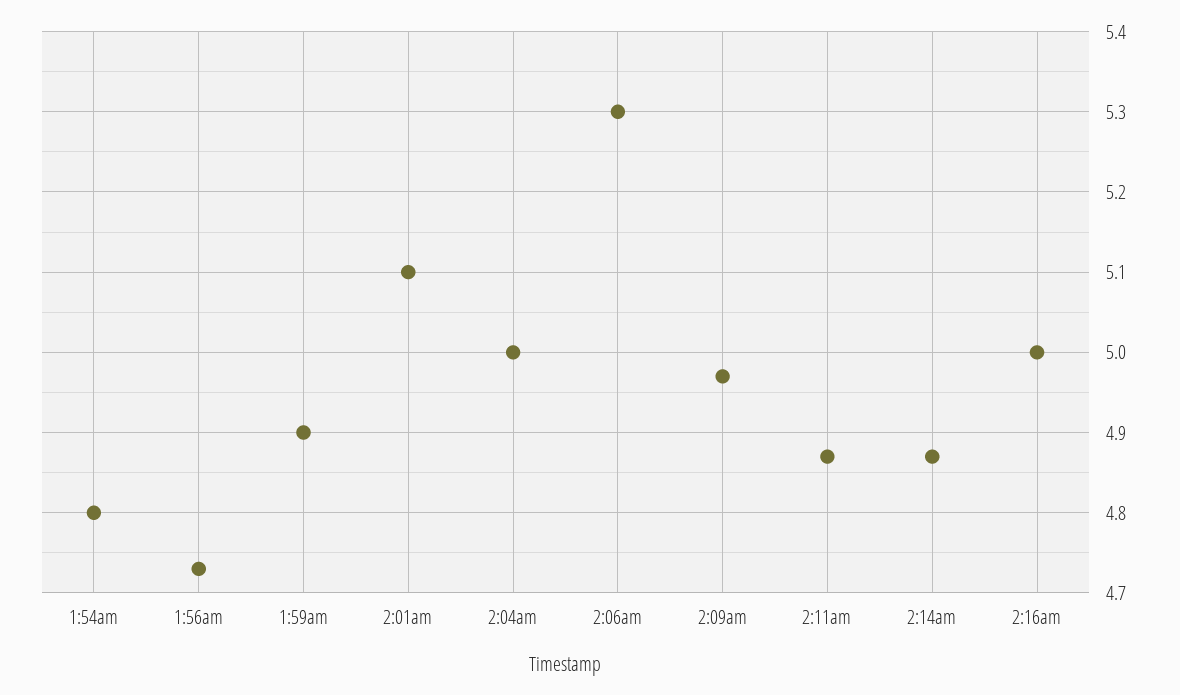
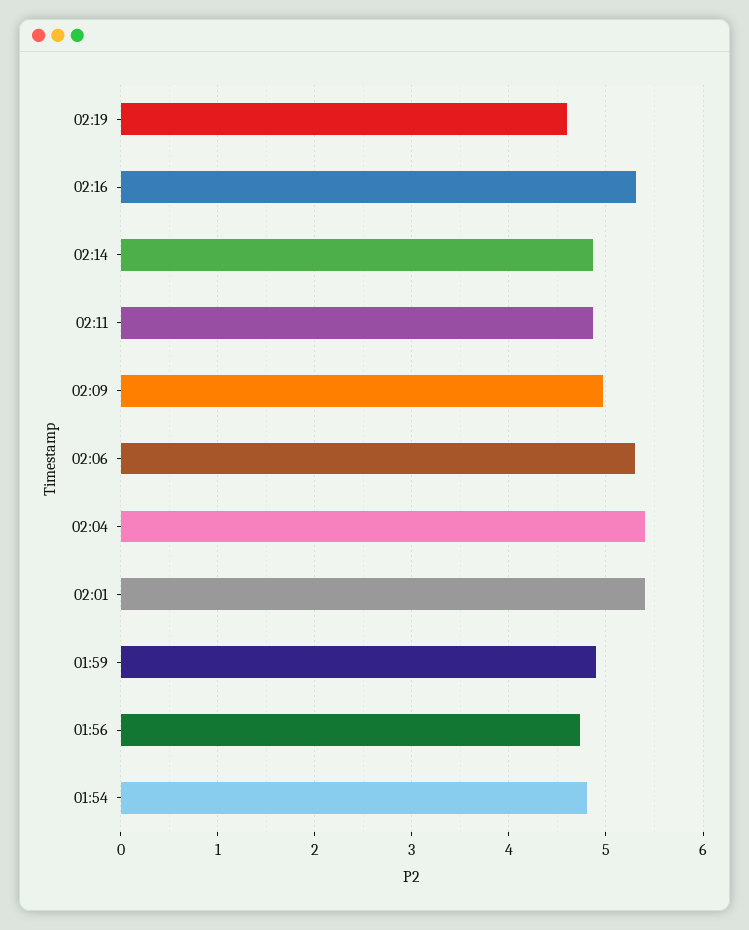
2:01am: 5.1 -> 5.4
2:04am: 5 -> 5.4
2:16am: 5 -> 5.3
02:19: none -> 4.6

